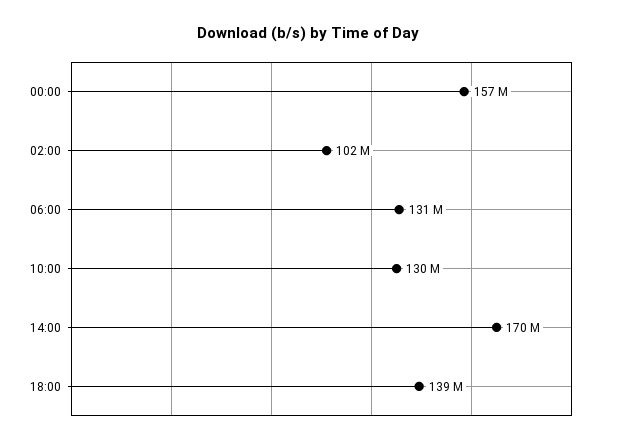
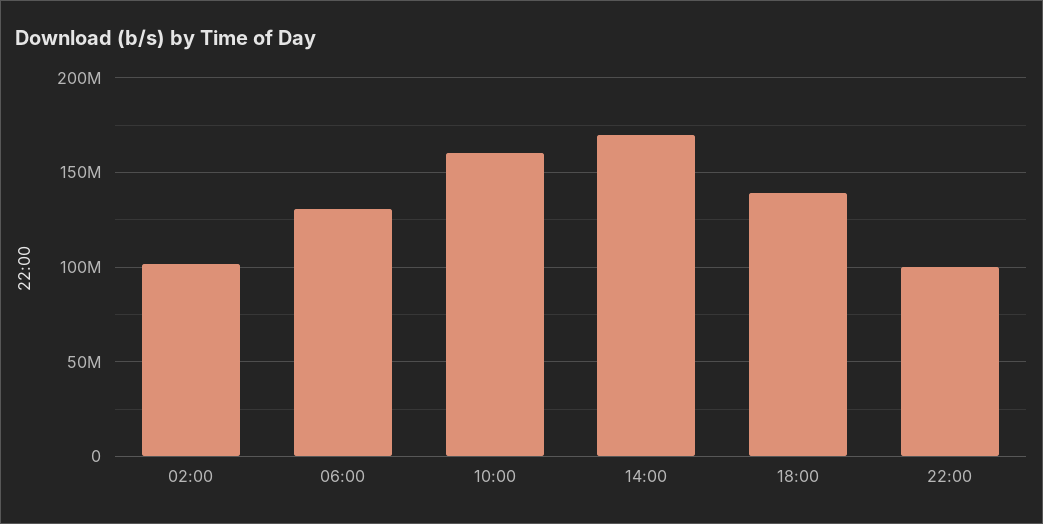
00:00: 157000000 -> none
10:00: 130000000 -> 160000000
22:00: none -> 100000000

